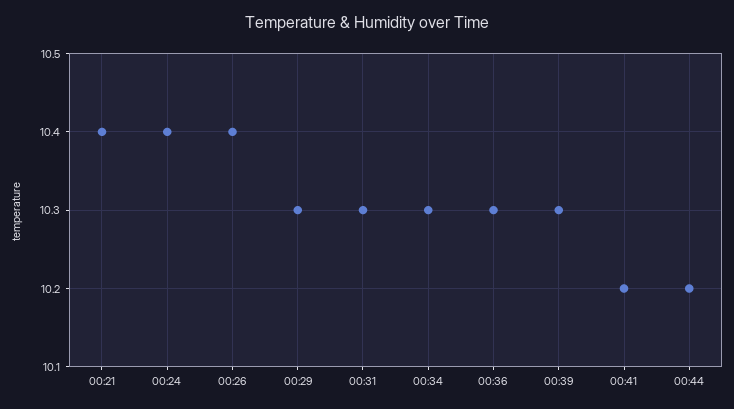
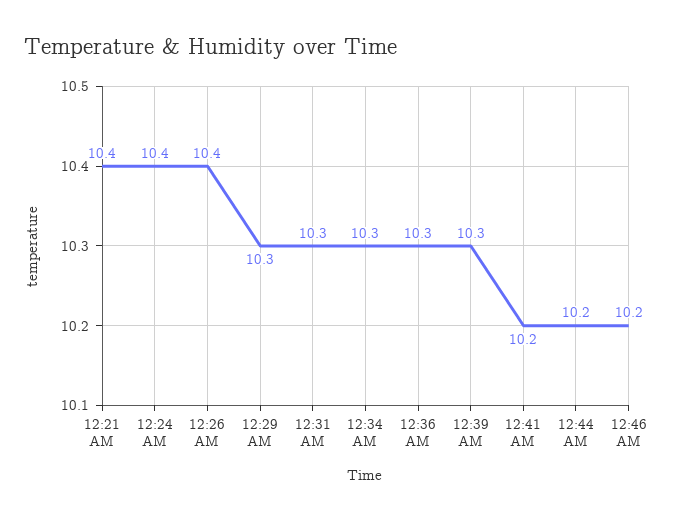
12:46 AM: none -> 10.2

